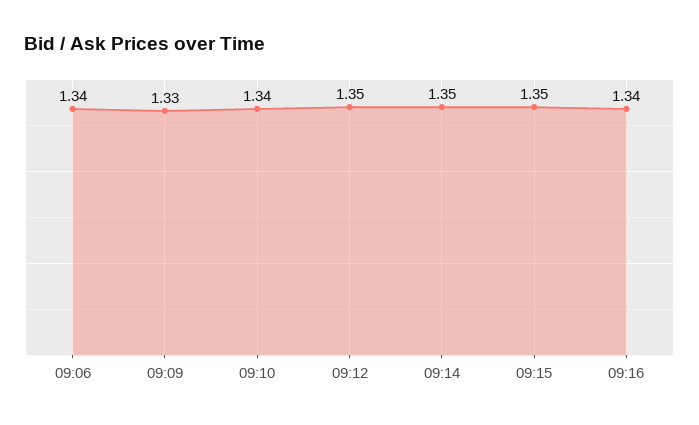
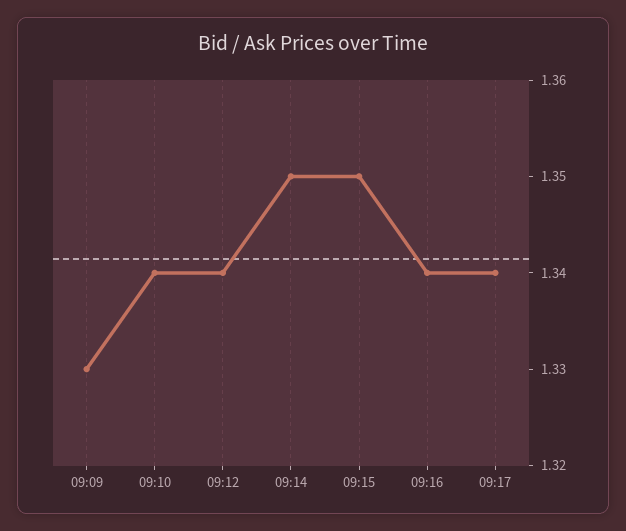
09:06: 1.34 -> none
09:12: 1.35 -> 1.34
09:17: none -> 1.34

